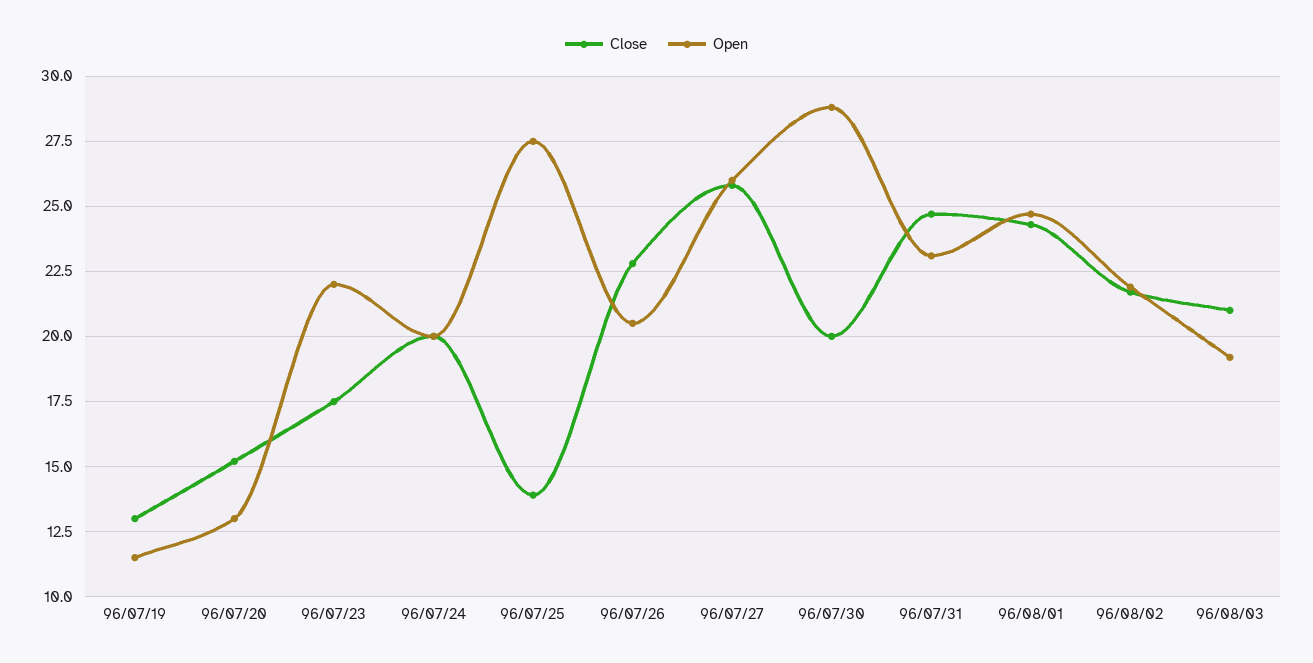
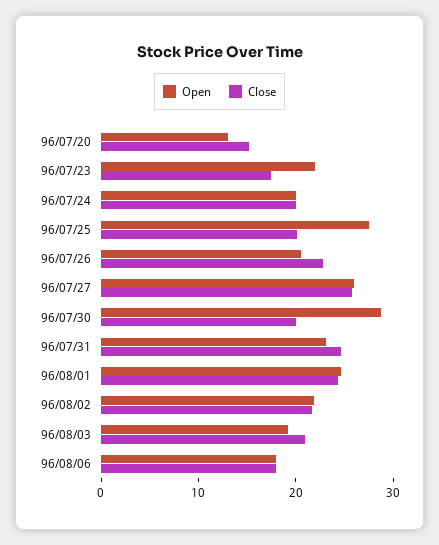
Close, 96/07/19: 13 -> none
Open, 96/07/19: 11.5 -> none
Close, 96/07/25: 14 -> 20
Open, 96/08/06: none -> 18
Close, 96/08/06: none -> 18

